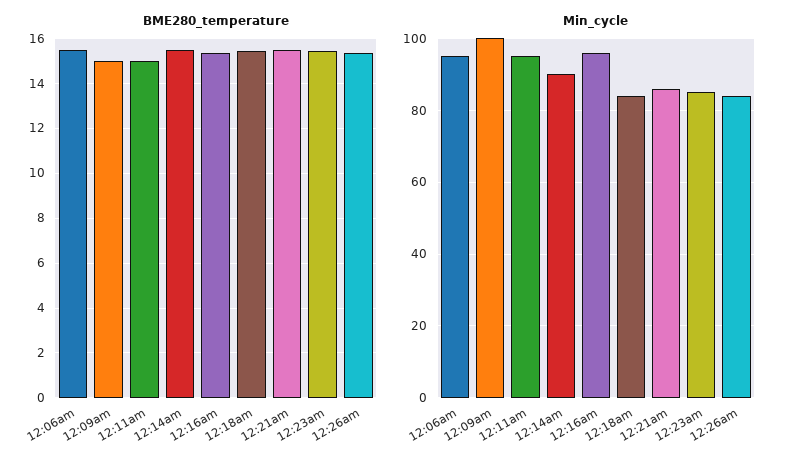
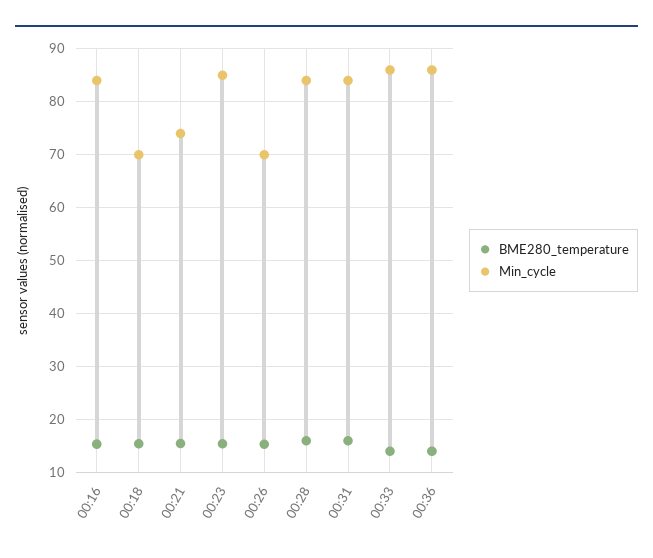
BME280_temperature, 12:06am: 15.5 -> none
BME280_temperature, 12:09am: 15 -> none
BME280_temperature, 12:11am: 15 -> none
BME280_temperature, 12:14am: 15.5 -> none
Min_cycle, 12:06am: 95 -> none
Min_cycle, 12:09am: 100 -> none
Min_cycle, 12:11am: 95 -> none
Min_cycle, 12:14am: 90 -> none
Min_cycle, 12:16am: 95 -> 84
Min_cycle, 12:18am: 85 -> 70
Min_cycle, 12:21am: 85 -> 74
Min_cycle, 12:26am: 85 -> 70
BME280_temperature, 00:28: none -> 16
Min_cycle, 00:28: none -> 84
BME280_temperature, 00:31: none -> 16
Min_cycle, 00:31: none -> 84
BME280_temperature, 00:33: none -> 14
Min_cycle, 00:33: none -> 86
BME280_temperature, 00:36: none -> 14
Min_cycle, 00:36: none -> 86

